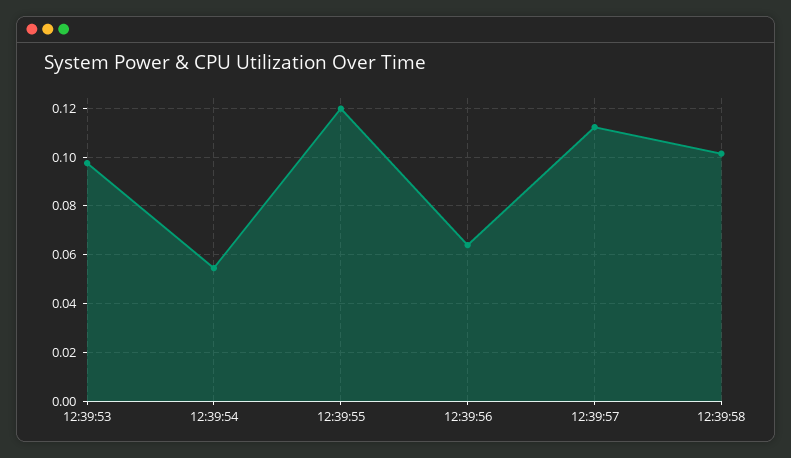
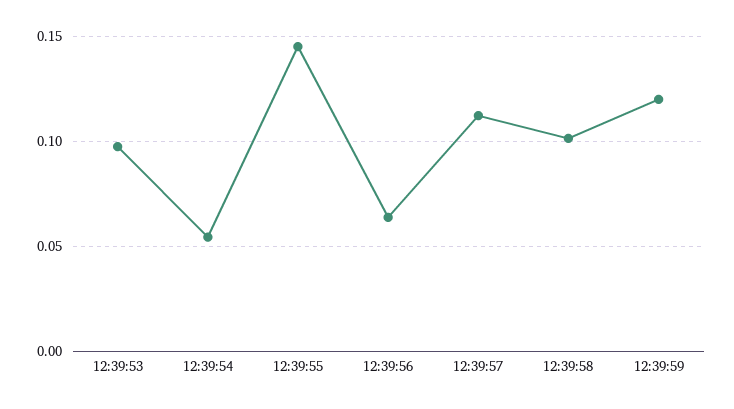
12:39:55: 0.12 -> 0.145
12:39:59: none -> 0.12

